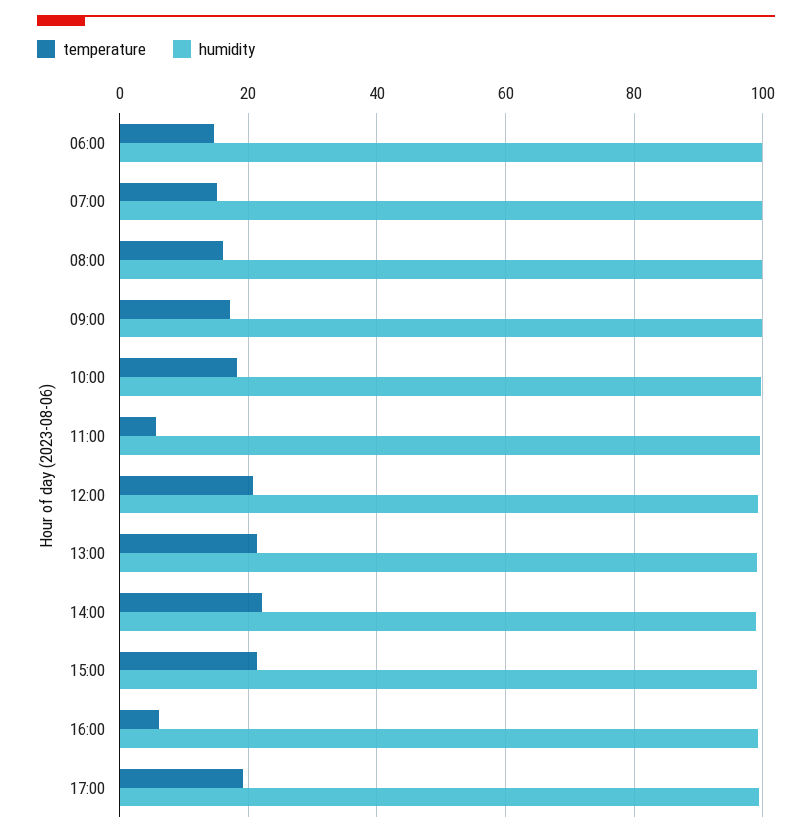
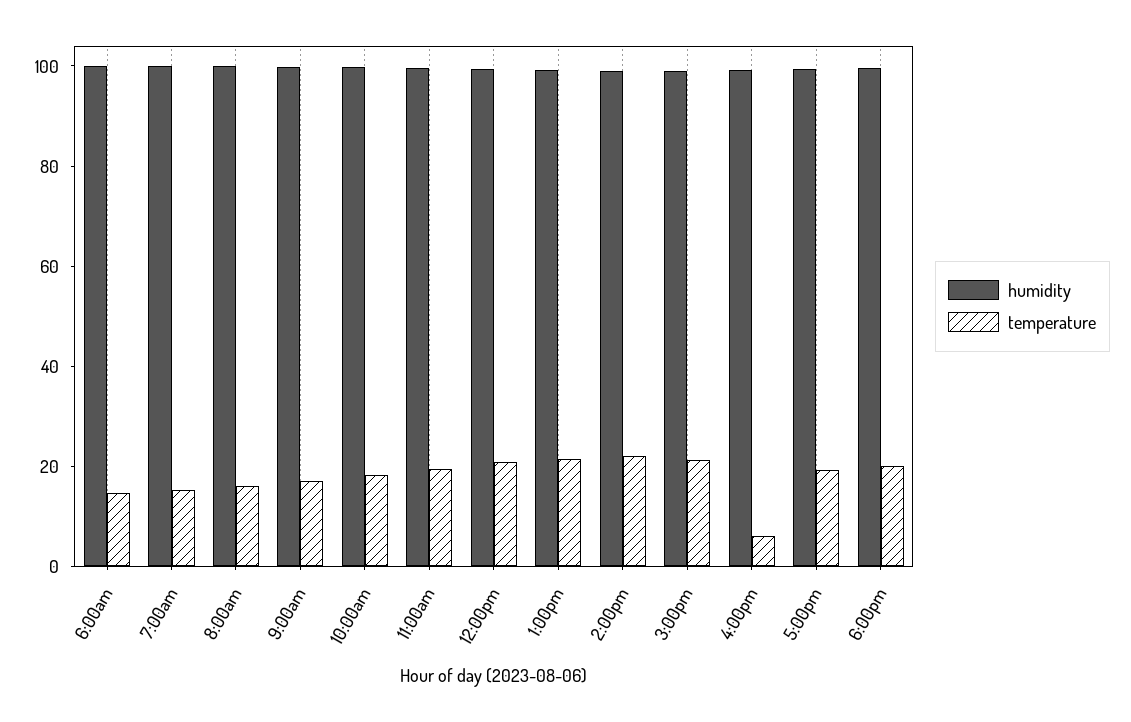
temperature, 11:00: 6 -> 20
humidity, 6:00pm: none -> 100
temperature, 6:00pm: none -> 20

